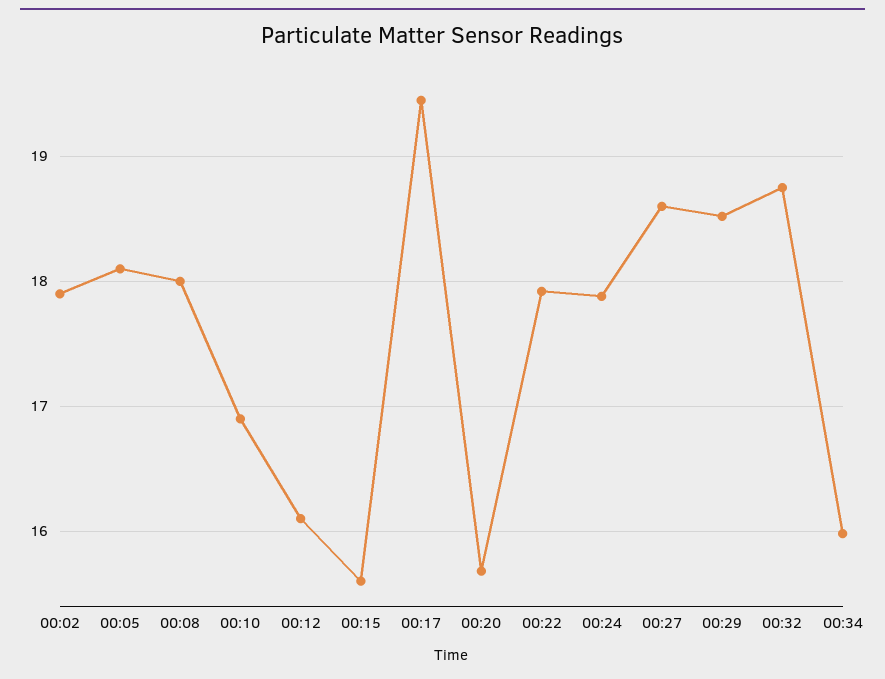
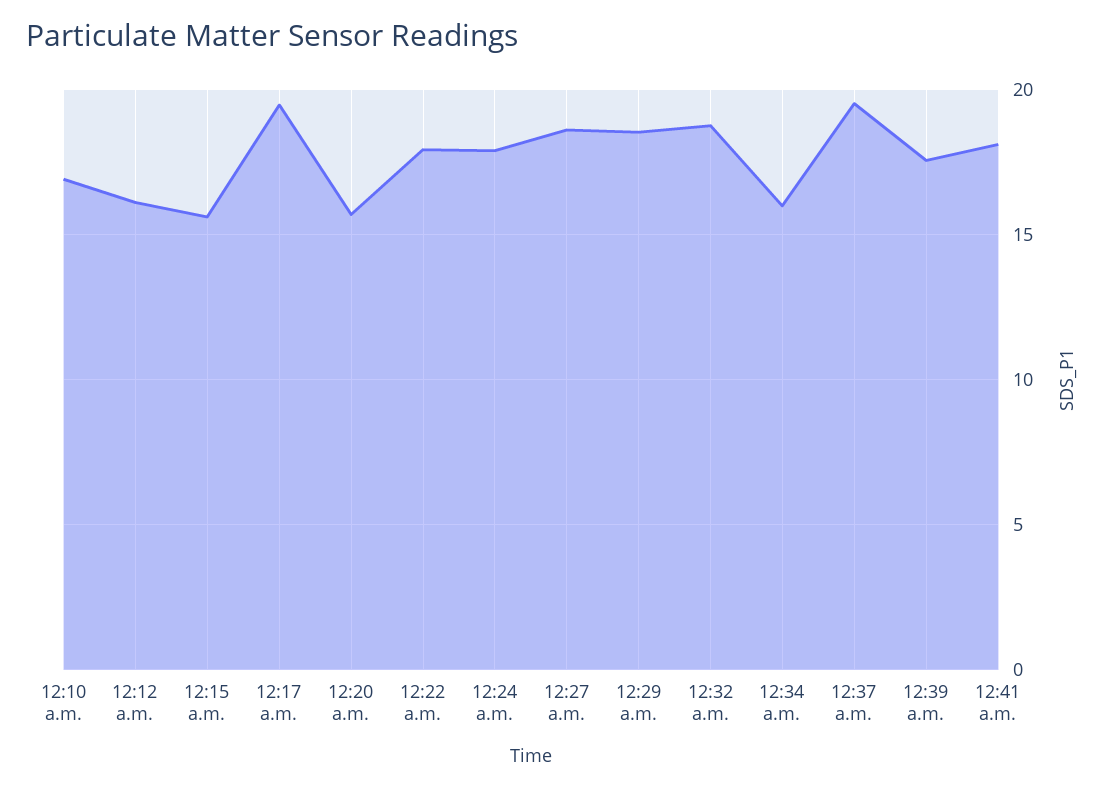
00:02: 17.9 -> none
00:05: 18.1 -> none
00:08: 18 -> none
12:37 a.m.: none -> 19.5
12:39 a.m.: none -> 17.5
12:41 a.m.: none -> 18

